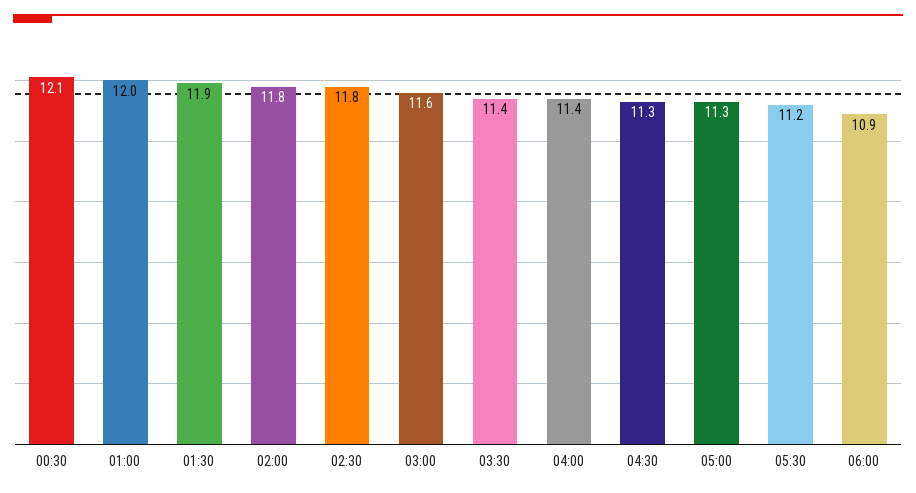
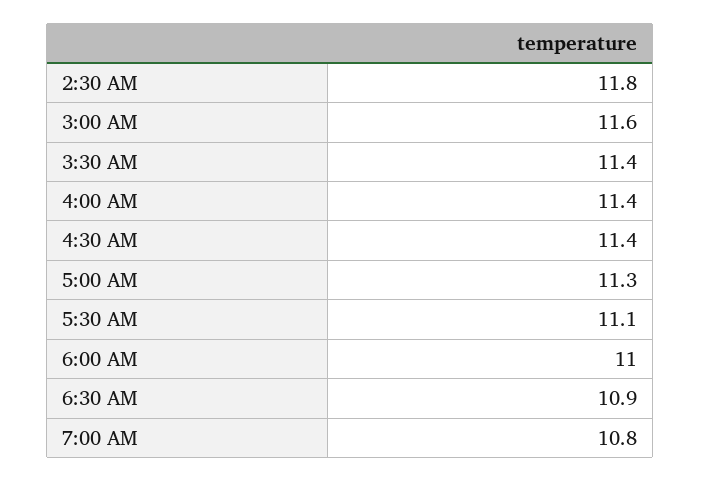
00:30: 12.1 -> none
01:00: 12 -> none
01:30: 11.9 -> none
02:00: 11.8 -> none
04:30: 11.3 -> 11.4
05:30: 11.2 -> 11.1
06:00: 10.9 -> 11
6:30 AM: none -> 10.9
7:00 AM: none -> 10.8

